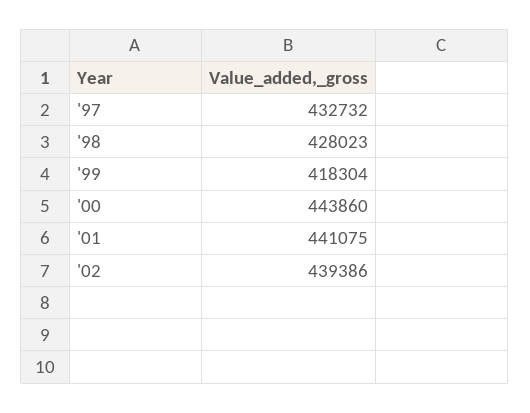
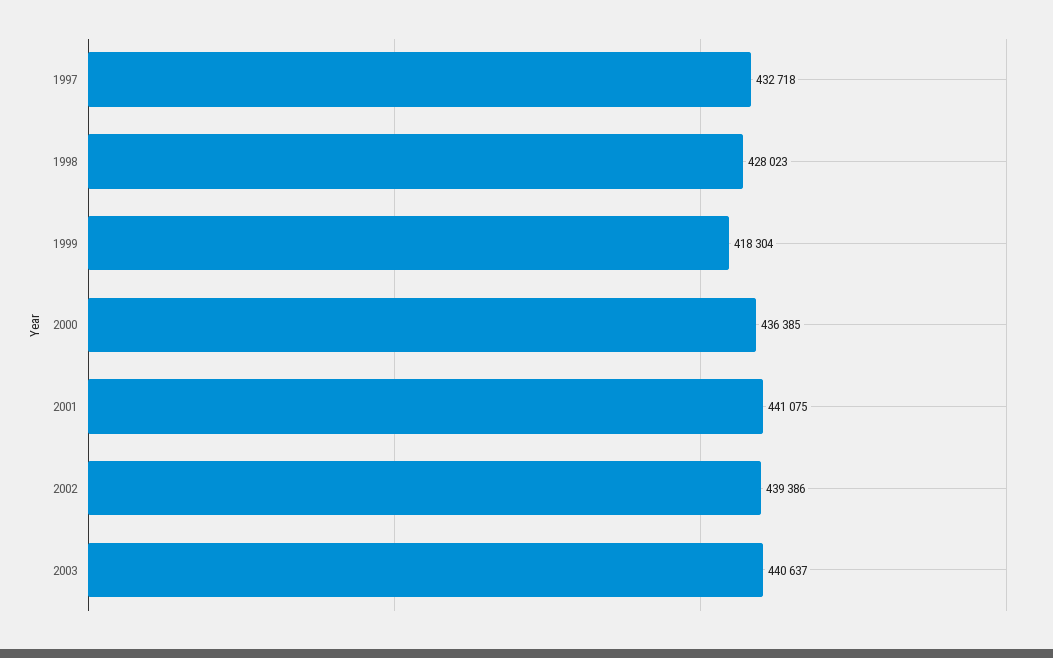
'97: 432732 -> 432718
'00: 443860 -> 436385
2003: none -> 440637

